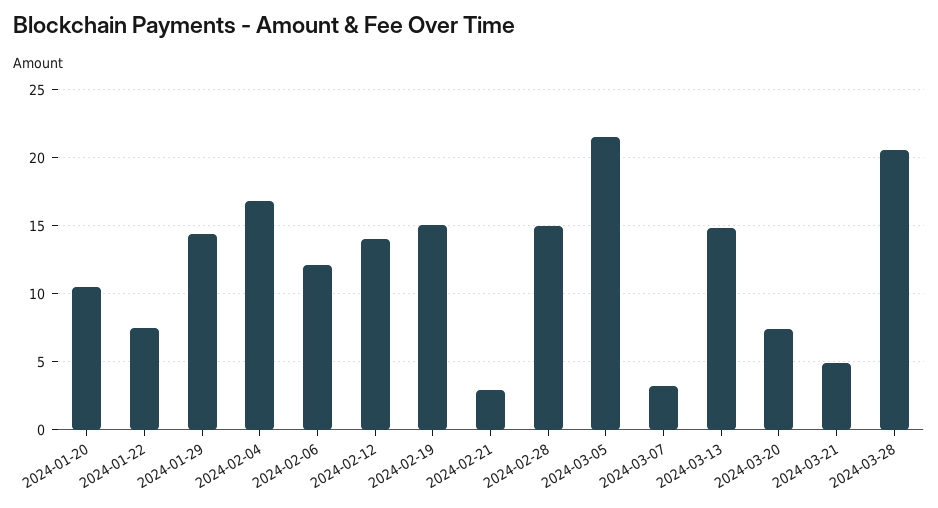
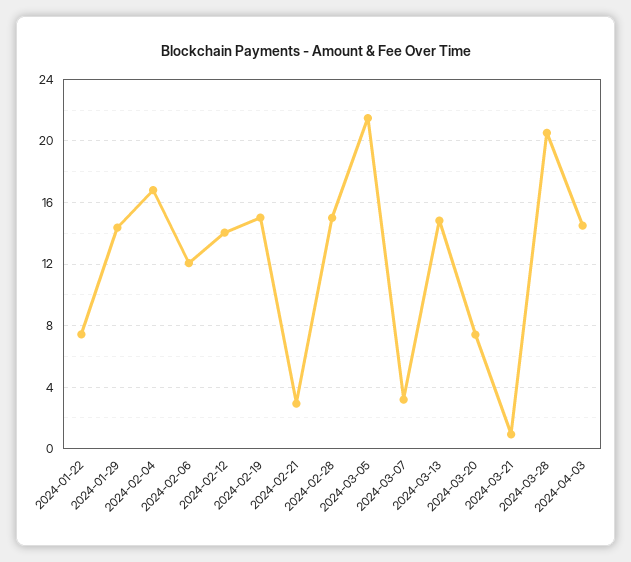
2024-01-20: 10.5 -> none
2024-03-21: 5 -> 1
2024-04-03: none -> 14.5

